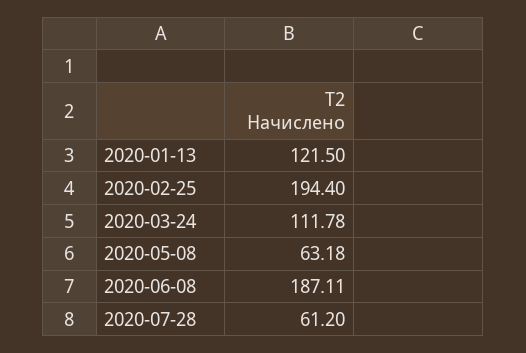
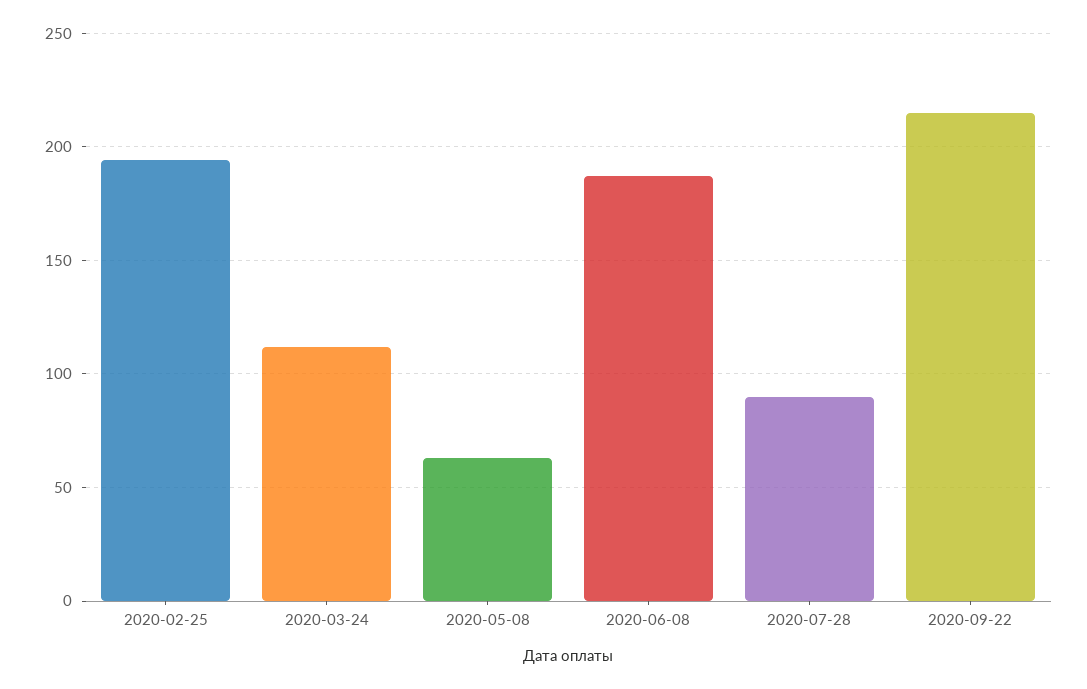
2020-01-13: 121.5 -> none
2020-07-28: 61.2 -> 90
2020-09-22: none -> 215

